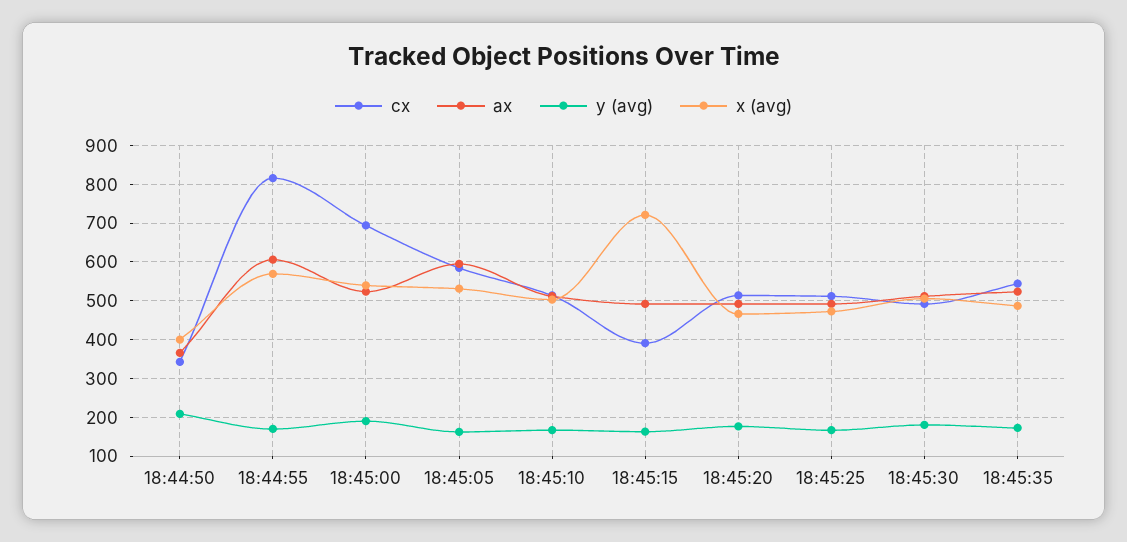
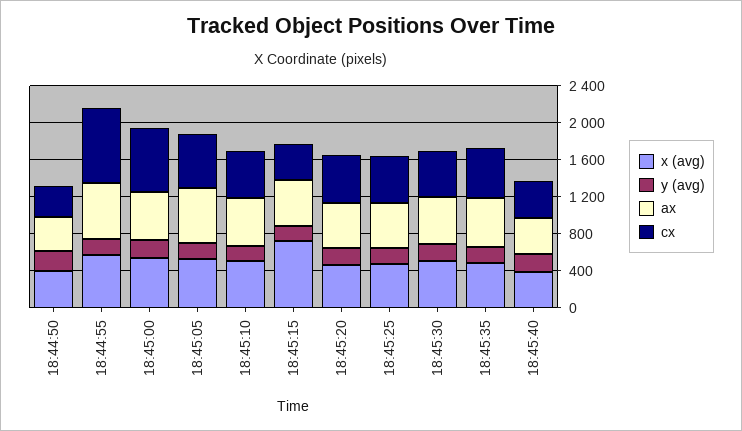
x (avg), 18:45:40: none -> 400
y (avg), 18:45:40: none -> 200
ax, 18:45:40: none -> 400
cx, 18:45:40: none -> 400

